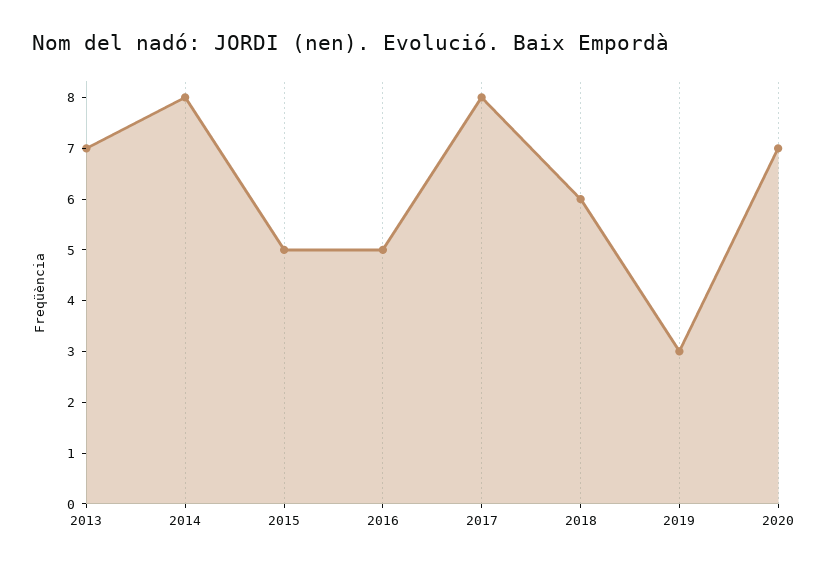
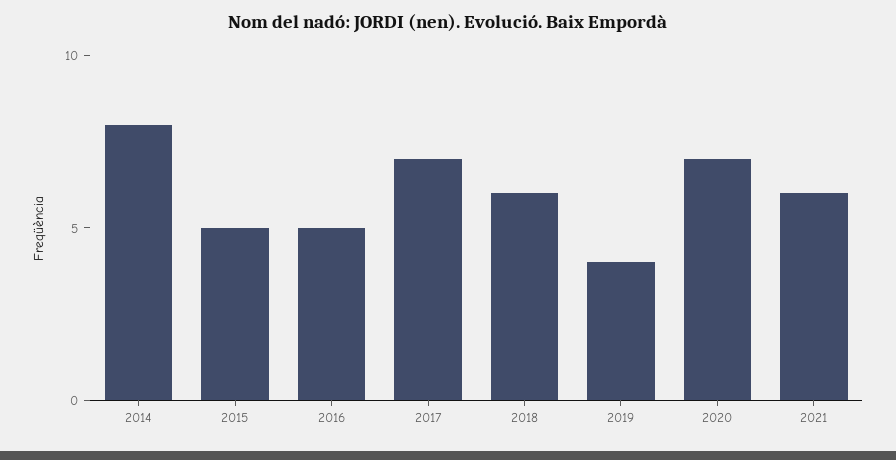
2013: 7 -> none
2017: 8 -> 7
2019: 3 -> 4
2021: none -> 6

